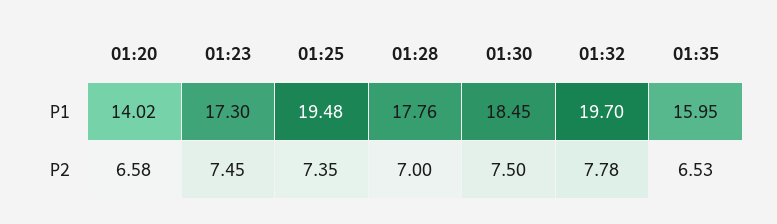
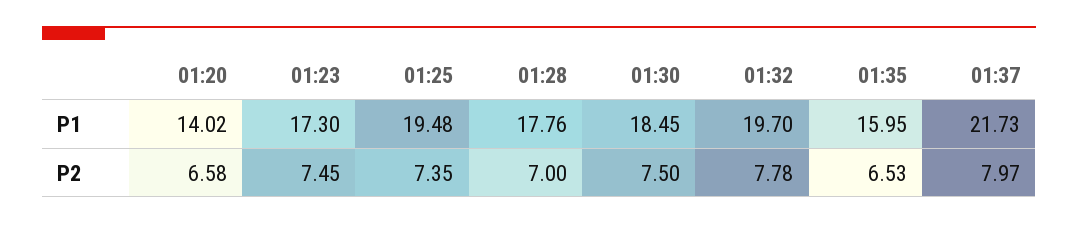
01:37, P1: none -> 21.73
01:37, P2: none -> 7.97

